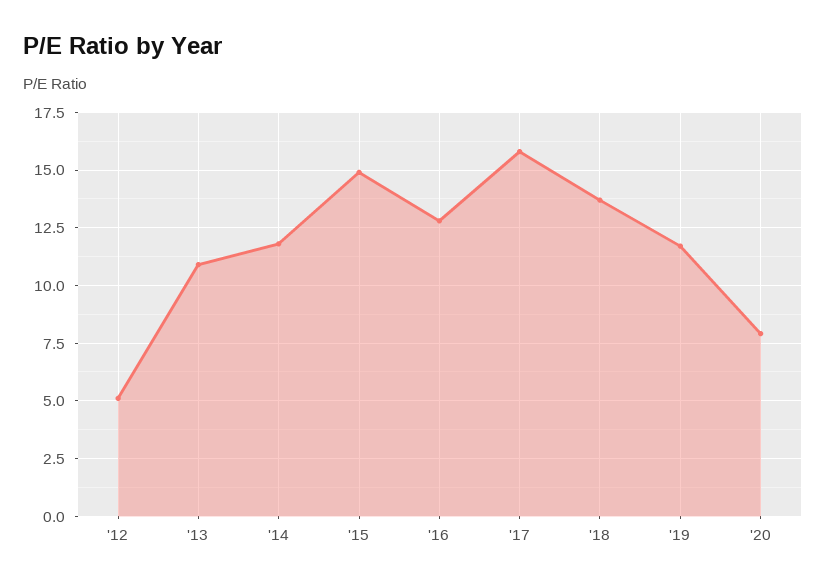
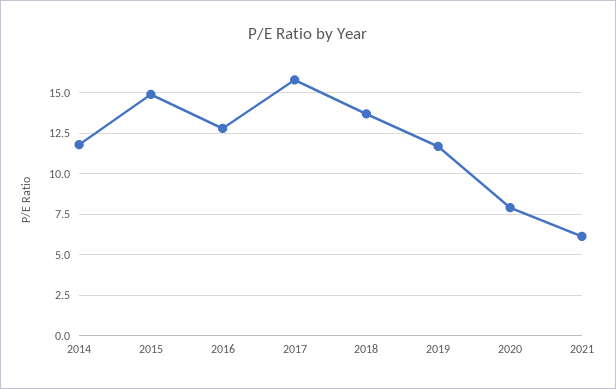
'12: 5 -> none
'13: 11 -> none
2021: none -> 6

